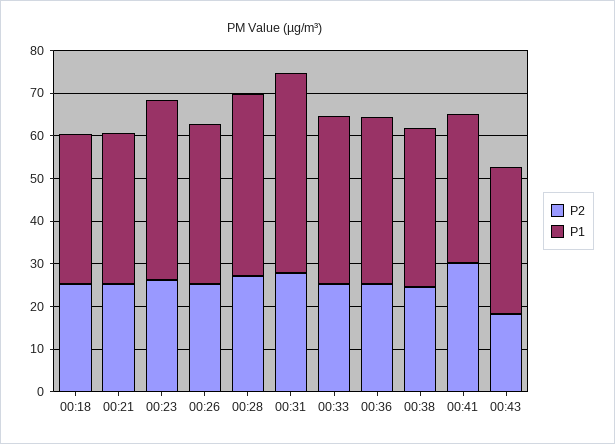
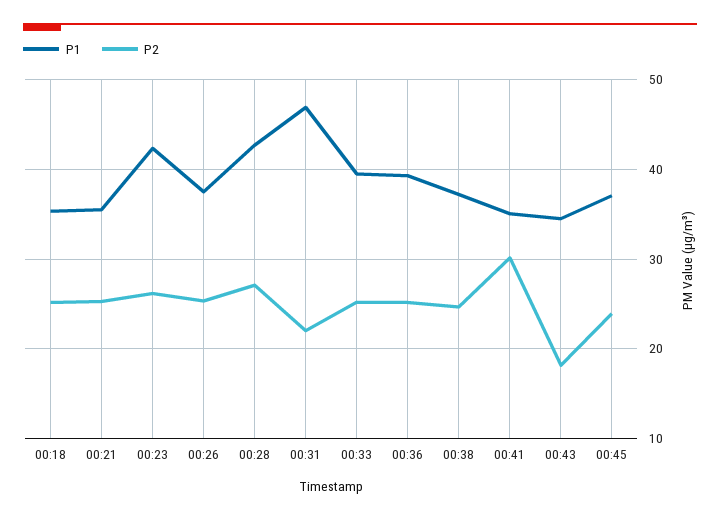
P2, 00:31: 28 -> 22
P1, 00:45: none -> 37
P2, 00:45: none -> 24

